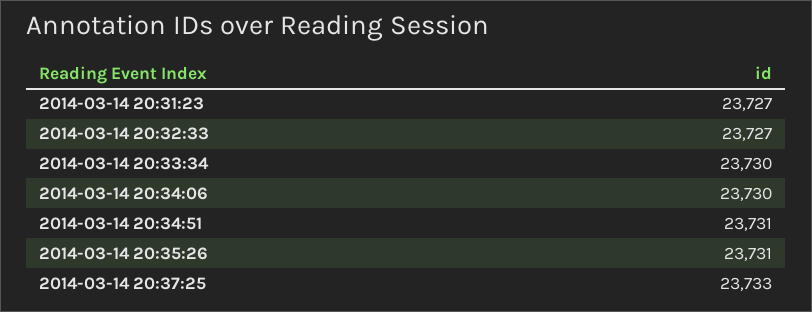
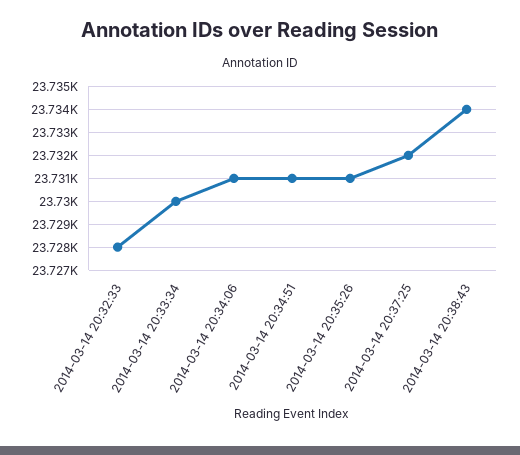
2014-03-14 20:31:23: 23727 -> none
2014-03-14 20:32:33: 23727 -> 23728
2014-03-14 20:34:06: 23730 -> 23731
2014-03-14 20:37:25: 23733 -> 23732
2014-03-14 20:38:43: none -> 23734

